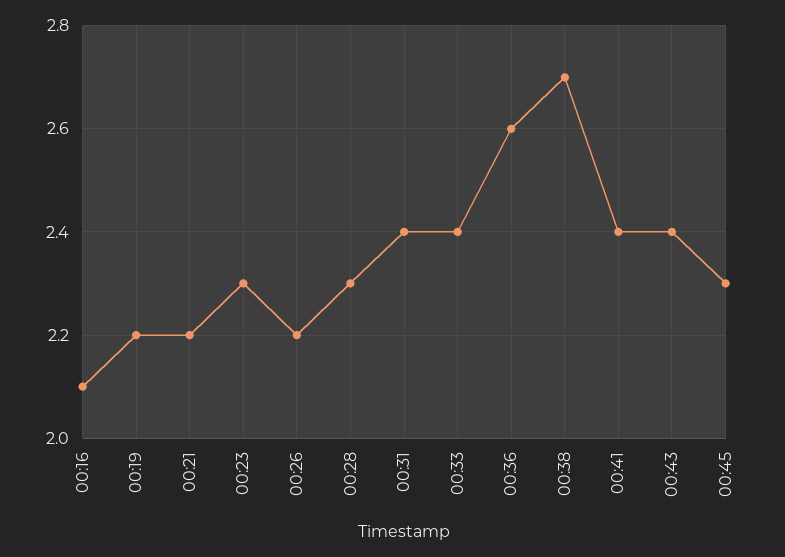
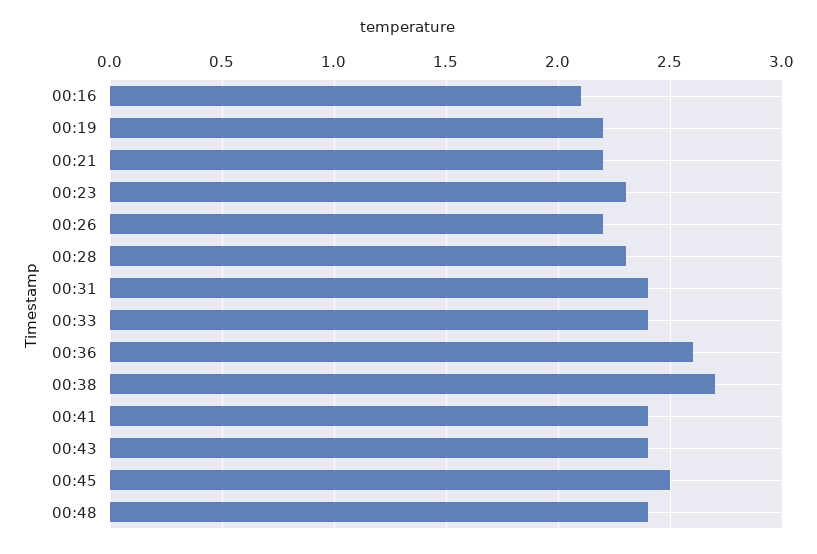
00:45: 2.3 -> 2.5
00:48: none -> 2.4

